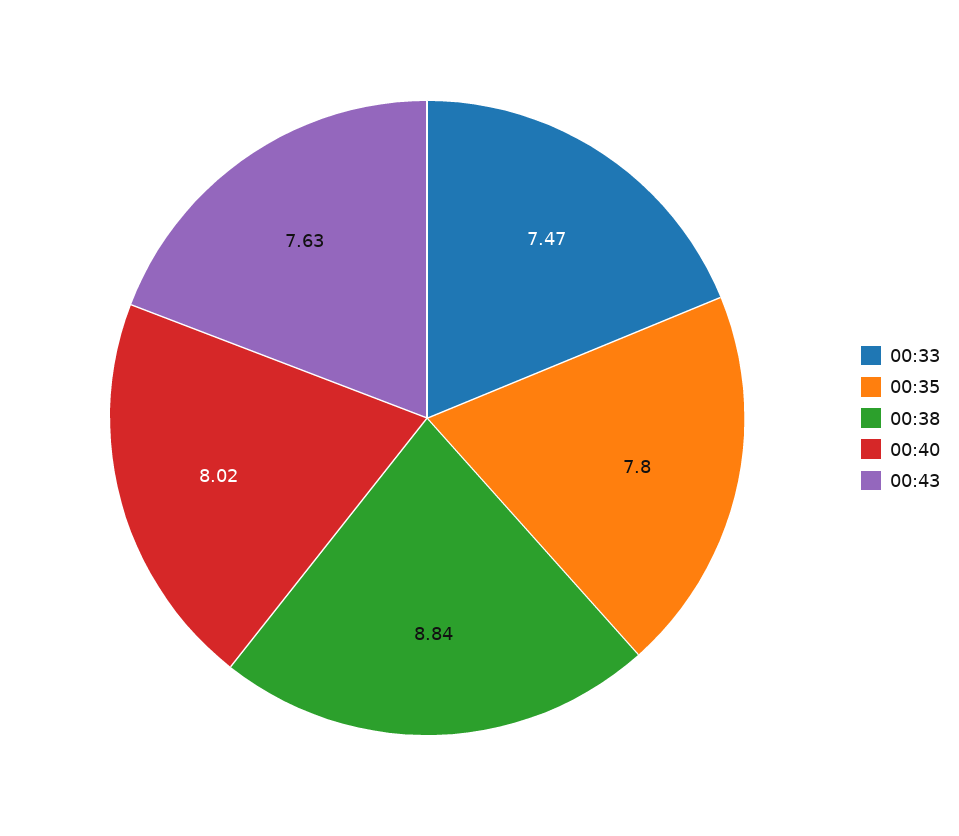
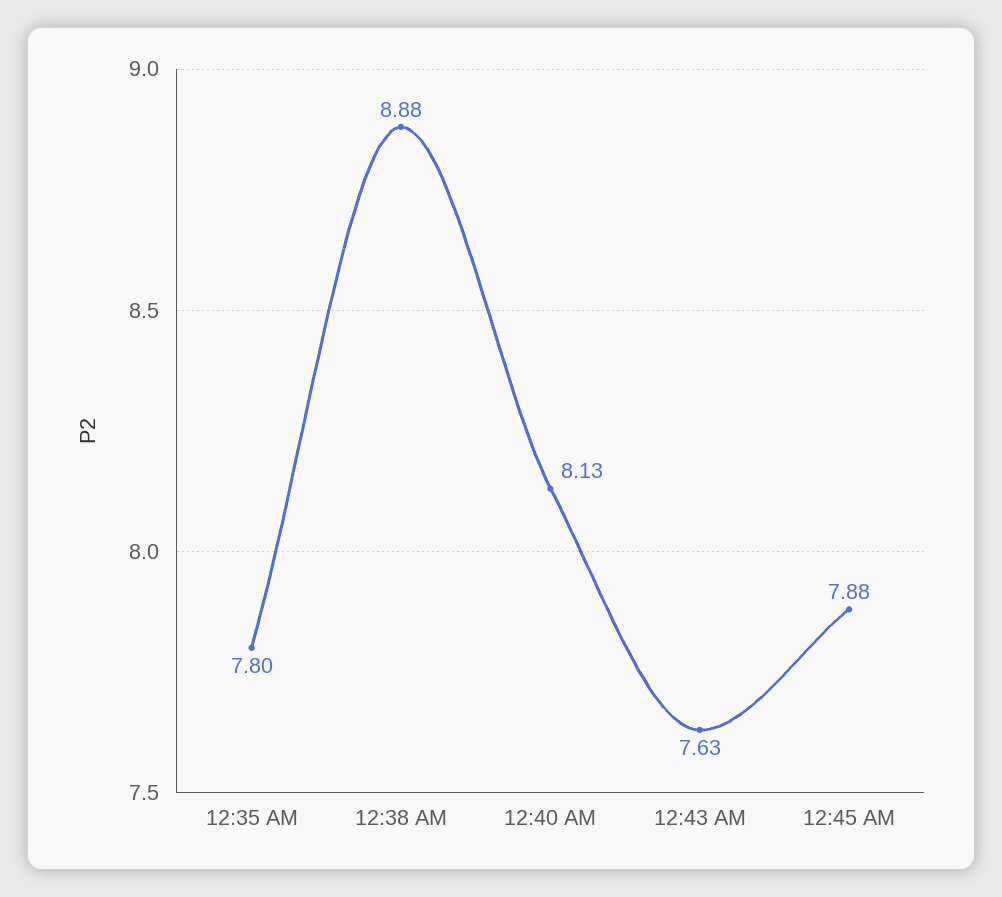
00:33: 7.47 -> none
00:38: 8.84 -> 8.88
00:40: 8.02 -> 8.13
12:45 AM: none -> 7.88

